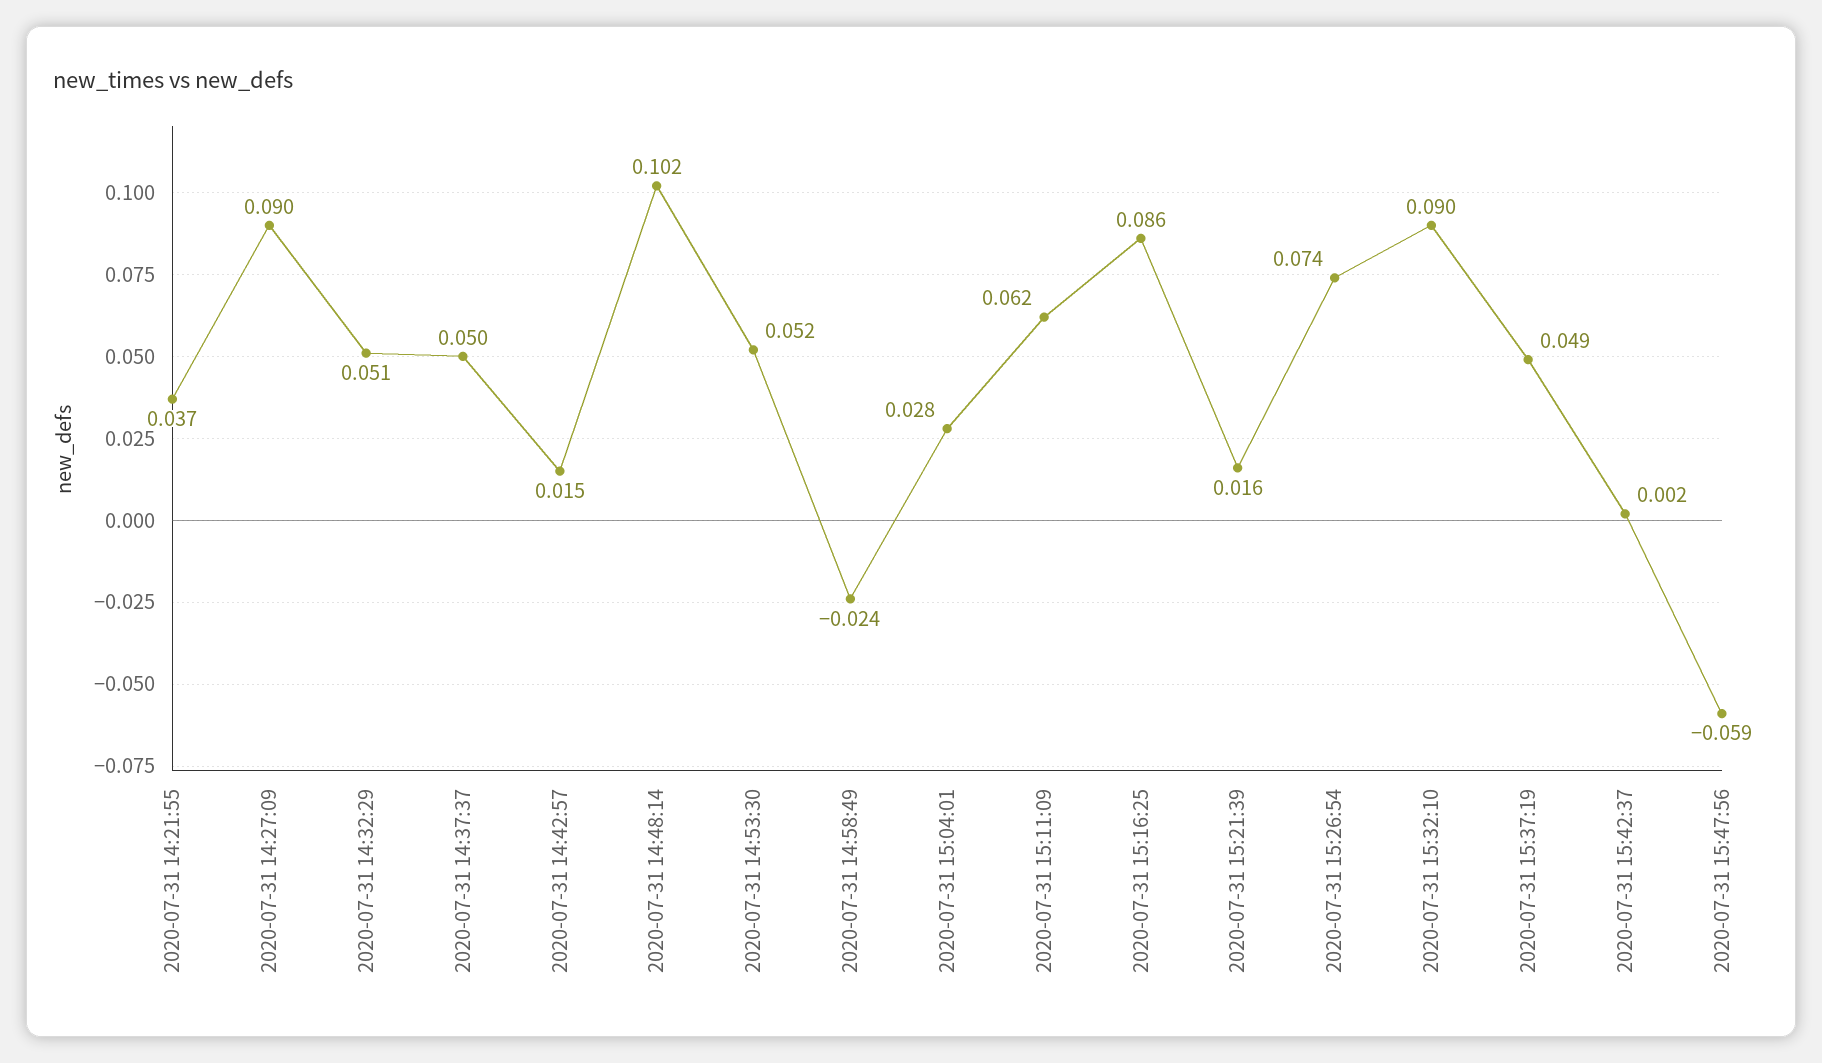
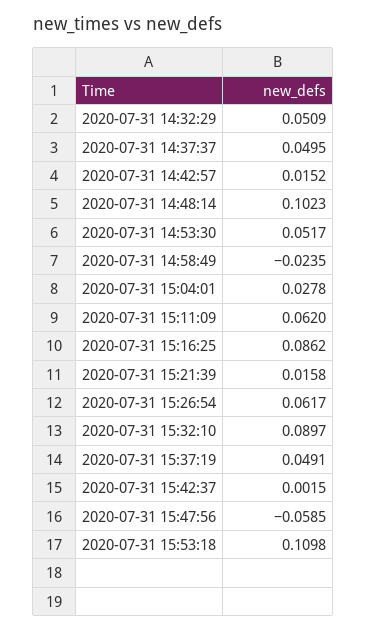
2020-07-31 14:21:55: 0.037 -> none
2020-07-31 14:27:09: 0.09 -> none
2020-07-31 15:26:54: 0.074 -> 0.0617
2020-07-31 15:53:18: none -> 0.1098

